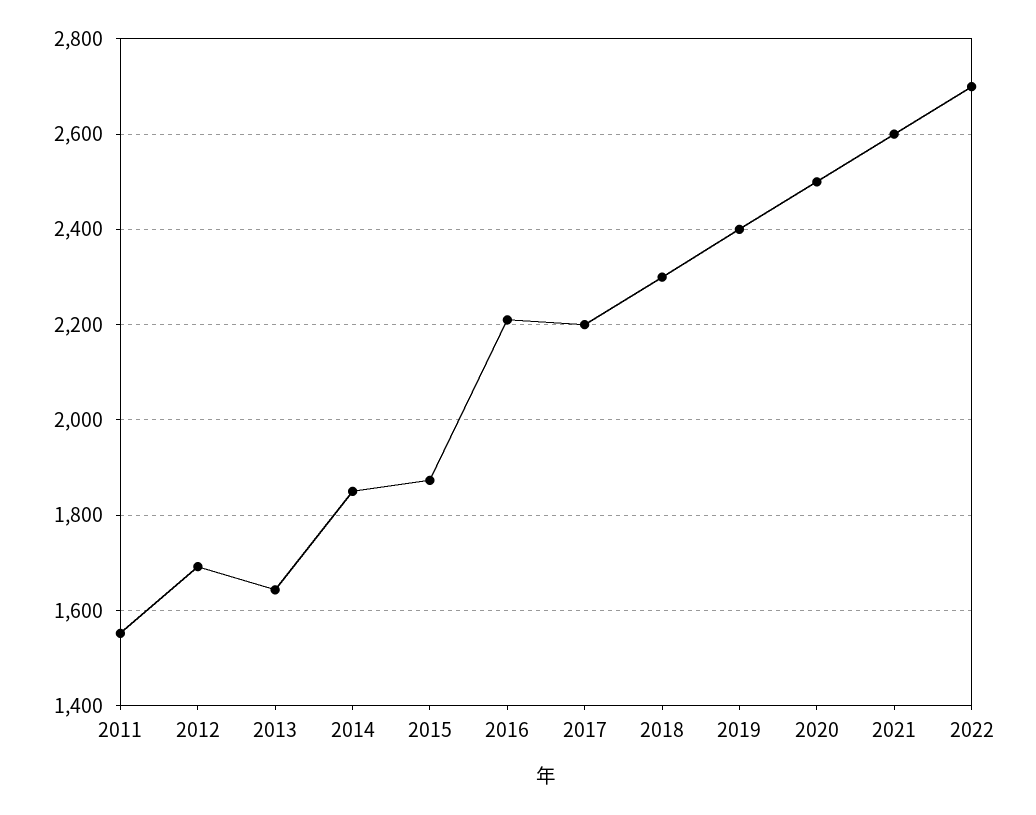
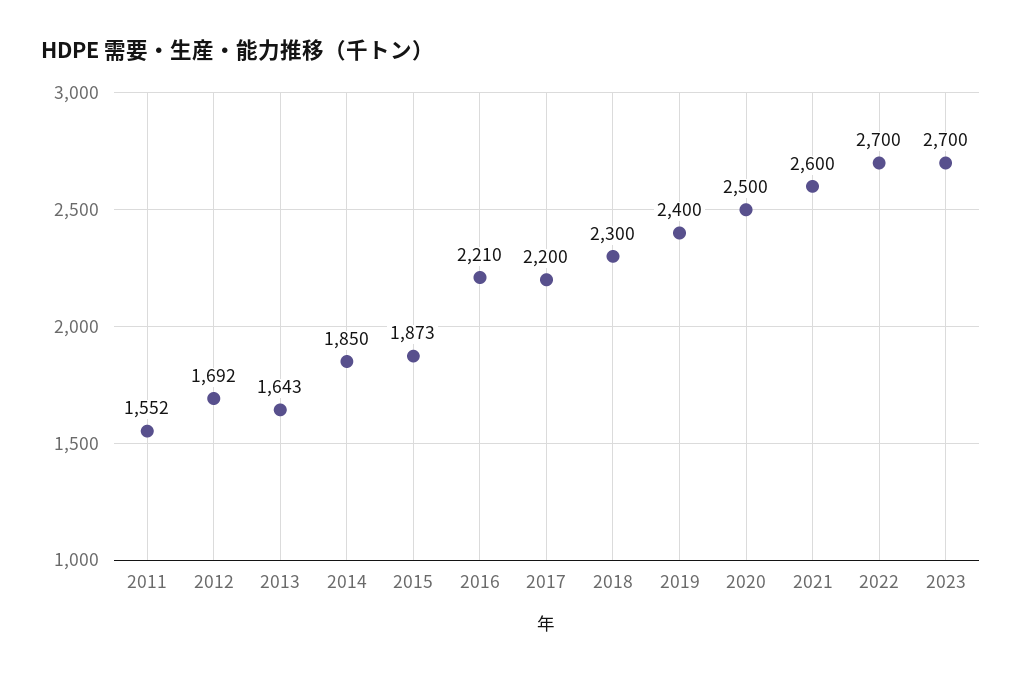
2023: none -> 2700

